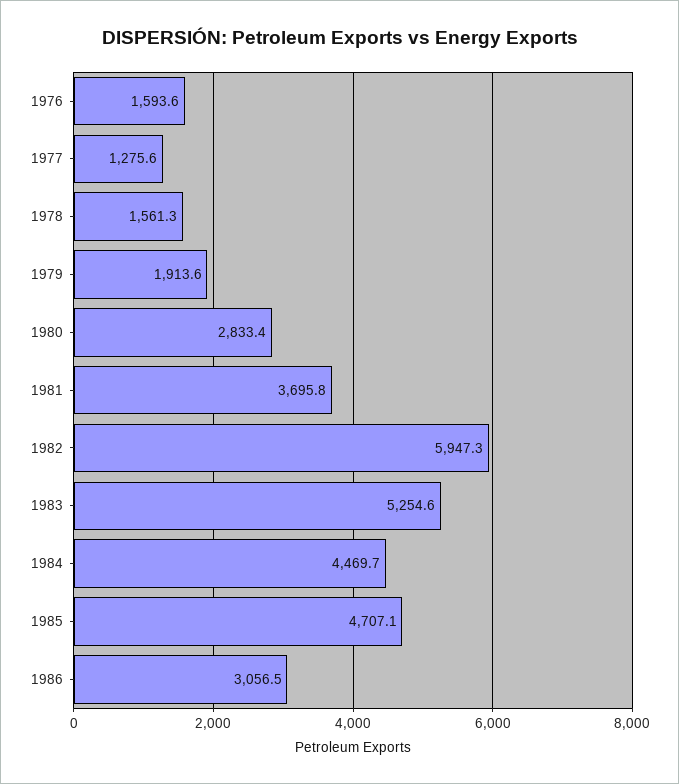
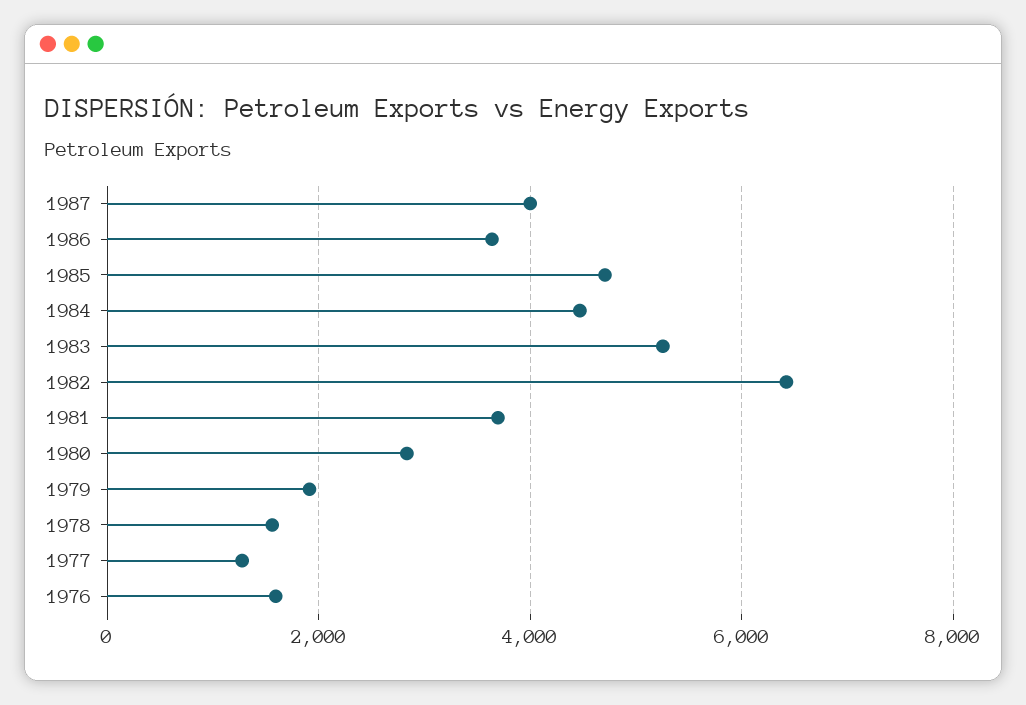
1982: 5947.3 -> 6400
1986: 3056.5 -> 3600
1987: none -> 4000

